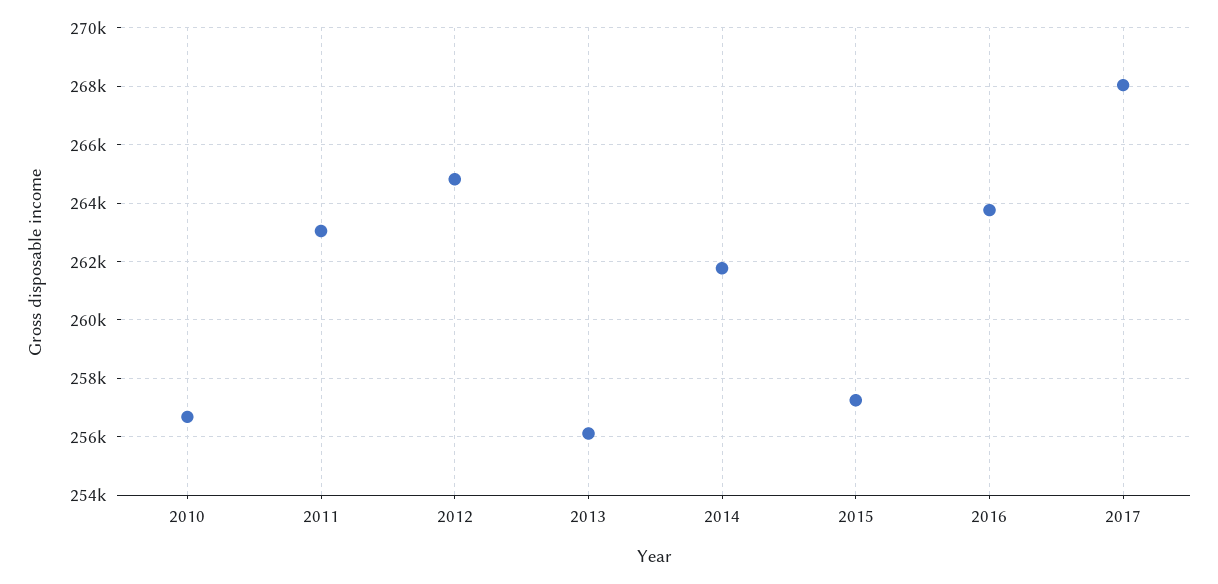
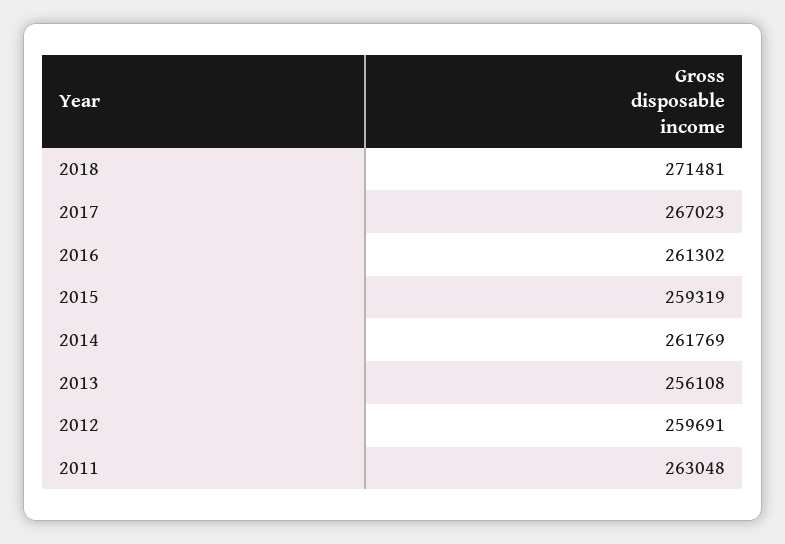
2010: 256750 -> none
2012: 264750 -> 259691
2015: 257250 -> 259319
2016: 263750 -> 261302
2017: 268000 -> 267023
2018: none -> 271481

